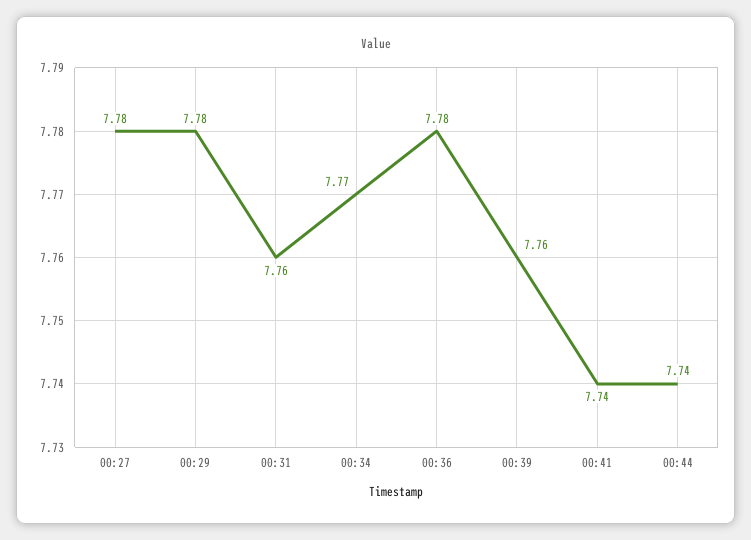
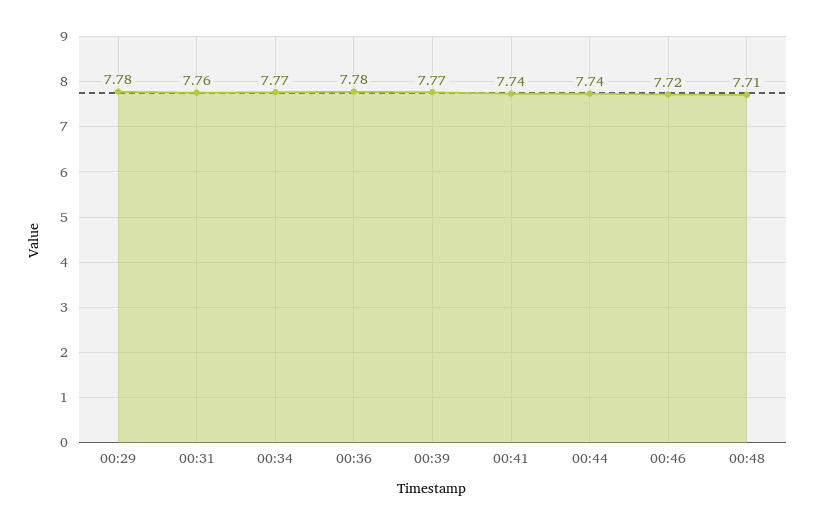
00:27: 7.78 -> none
00:39: 7.76 -> 7.77
00:46: none -> 7.72
00:48: none -> 7.71

